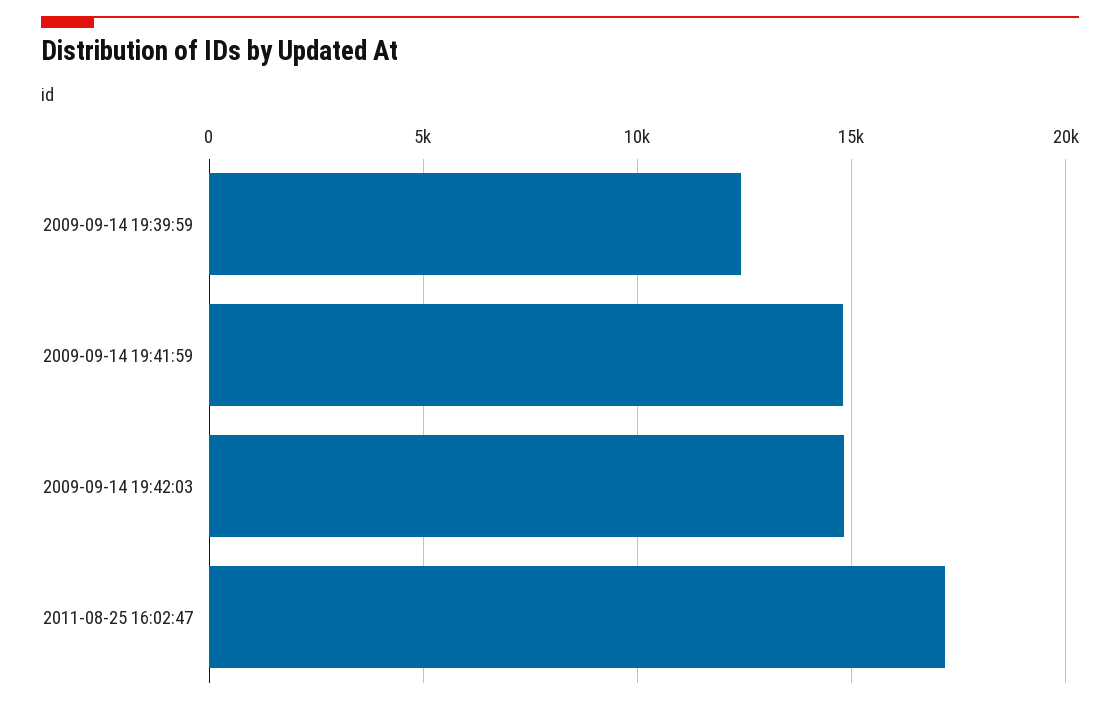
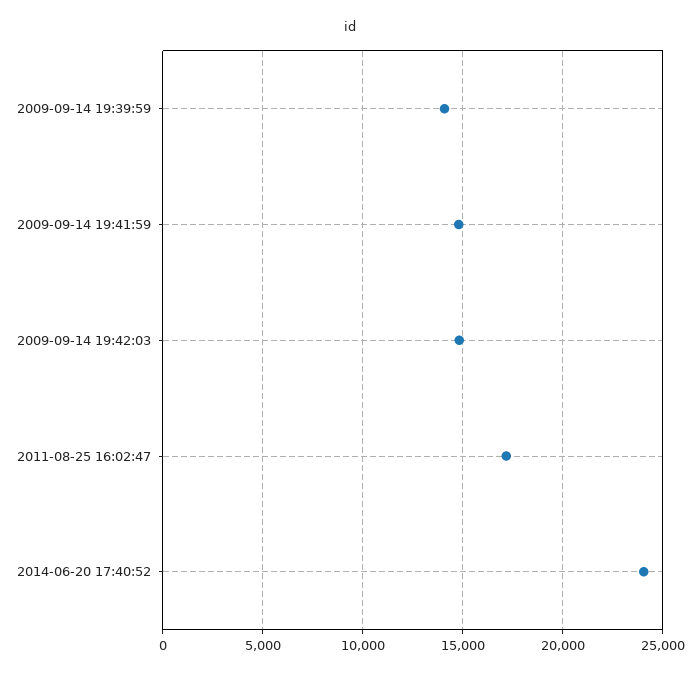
2009-09-14 19:39:59: 12500 -> 14000
2014-06-20 17:40:52: none -> 24000

